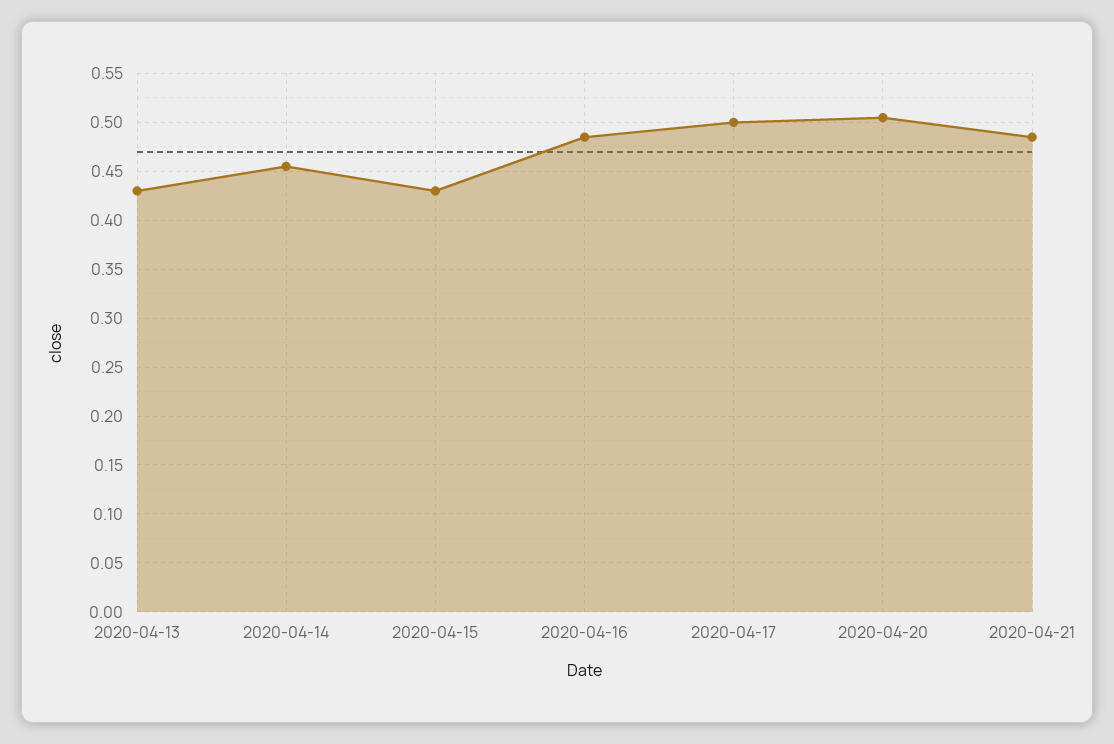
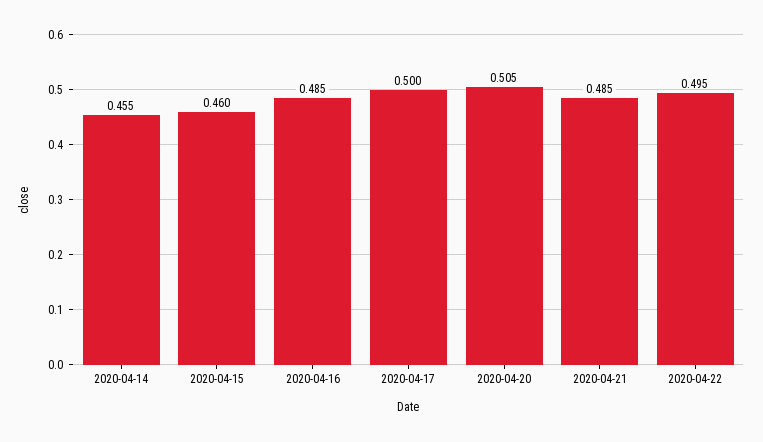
2020-04-13: 0.43 -> none
2020-04-15: 0.43 -> 0.46
2020-04-22: none -> 0.495

